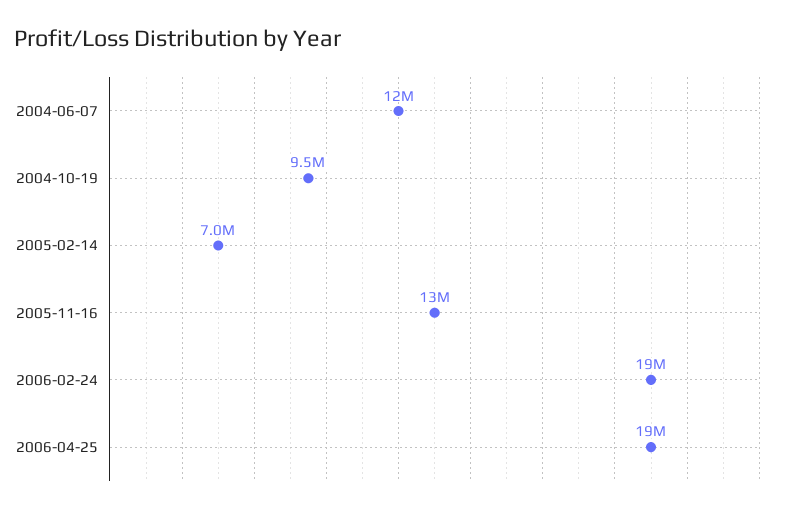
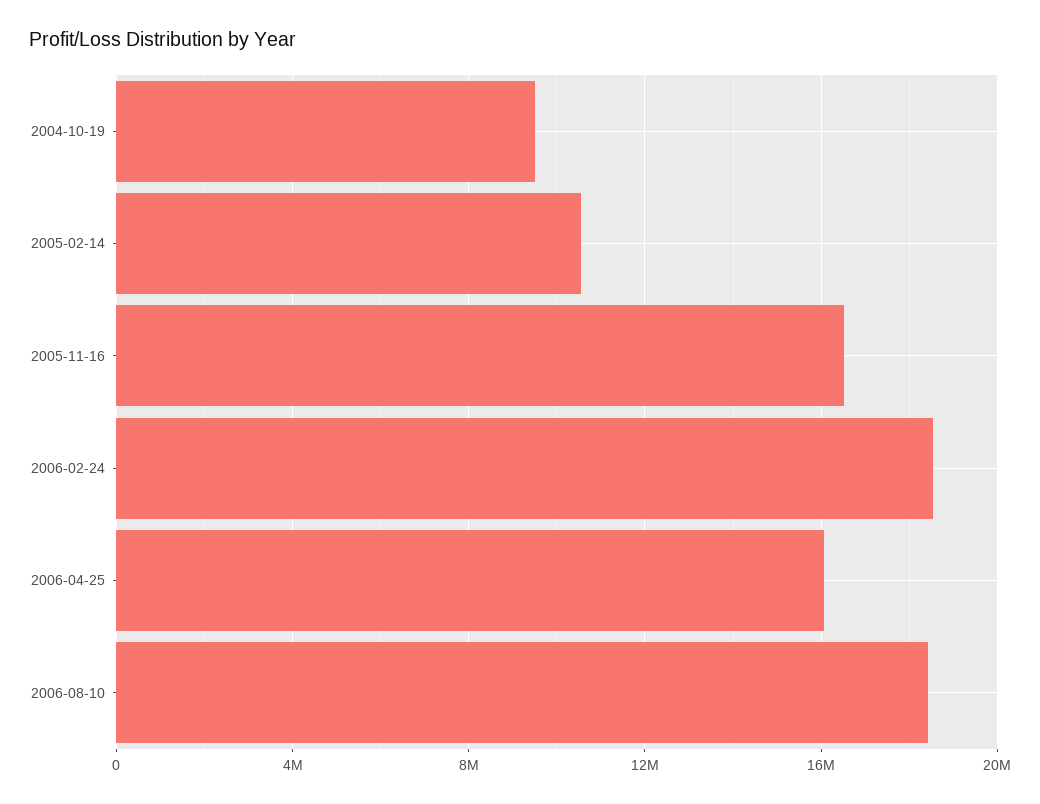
2004-06-07: 12000000 -> none
2005-02-14: 7000000 -> 10500000
2005-11-16: 13000000 -> 16500000
2006-04-25: 19000000 -> 16000000
2006-08-10: none -> 18500000

